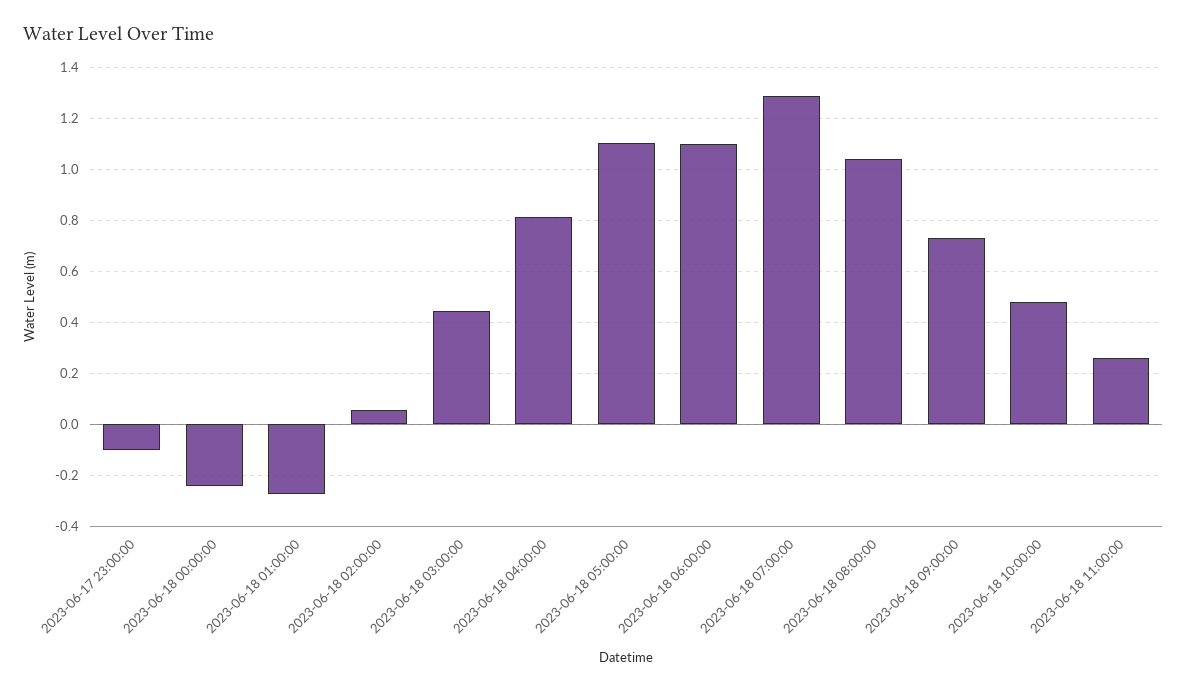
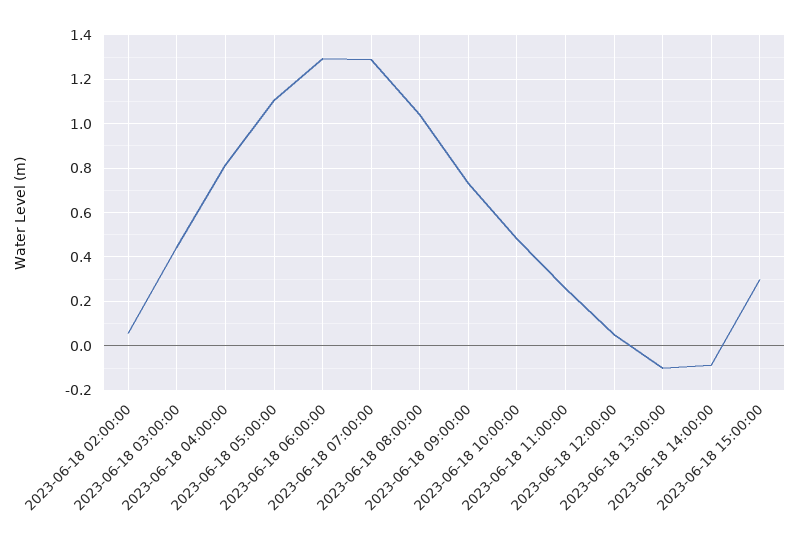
2023-06-17 23:00:00: -0.1 -> none
2023-06-18 00:00:00: -0.25 -> none
2023-06-18 01:00:00: -0.275 -> none
2023-06-18 06:00:00: 1.1 -> 1.3
2023-06-18 12:00:00: none -> 0.05
2023-06-18 13:00:00: none -> -0.1
2023-06-18 14:00:00: none -> -0.1
2023-06-18 15:00:00: none -> 0.3

